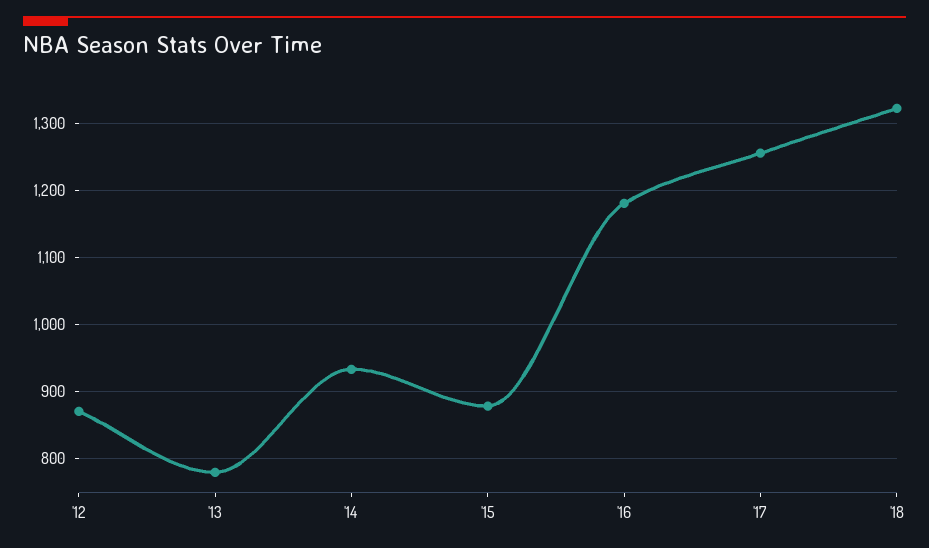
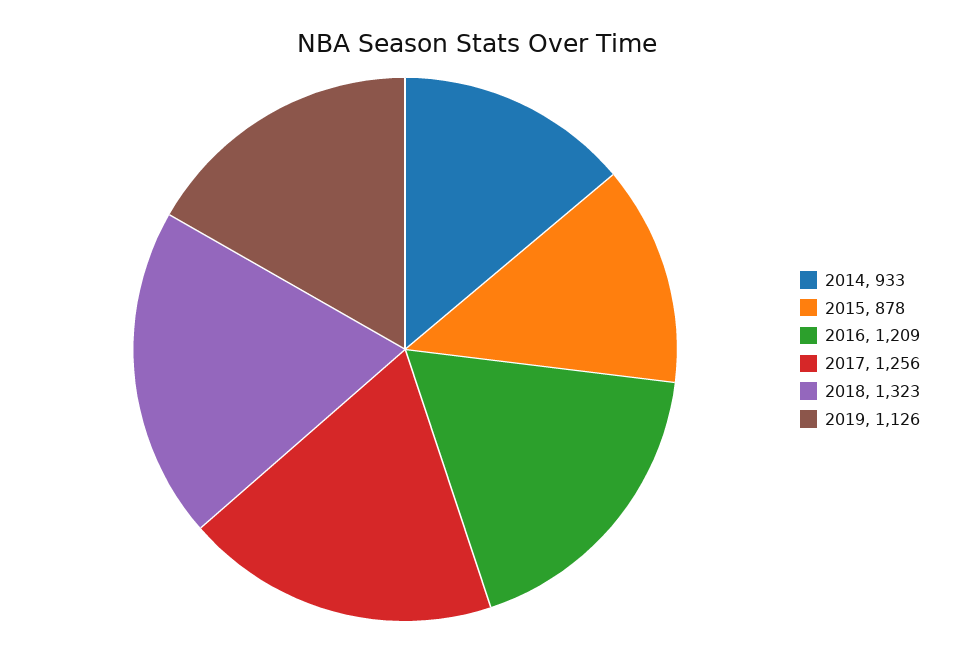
'12: 870 -> none
'13: 780 -> none
'16: 1180 -> 1209
2019: none -> 1126

